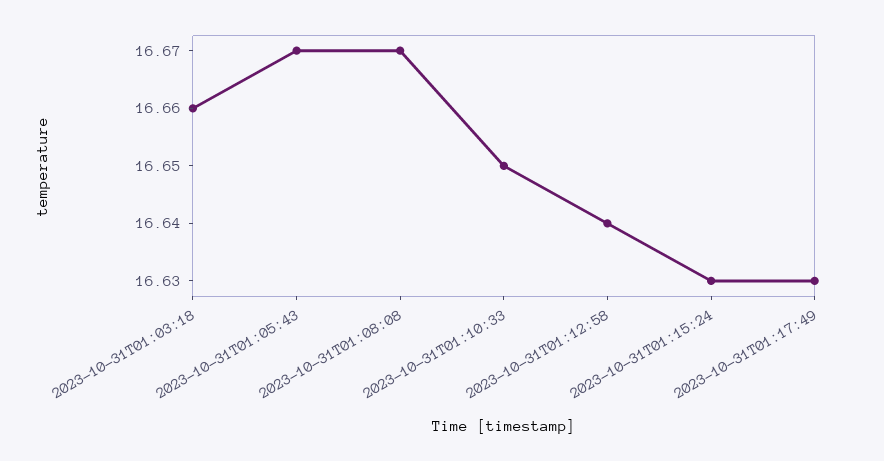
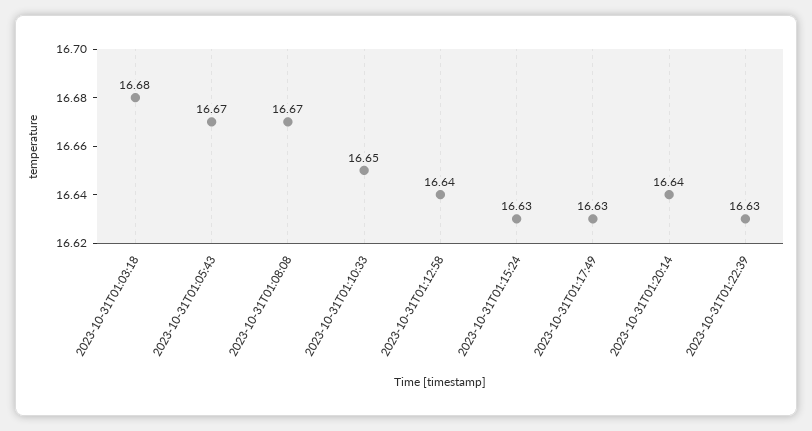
2023-10-31T01:03:18: 16.66 -> 16.68
2023-10-31T01:20:14: none -> 16.64
2023-10-31T01:22:39: none -> 16.63

